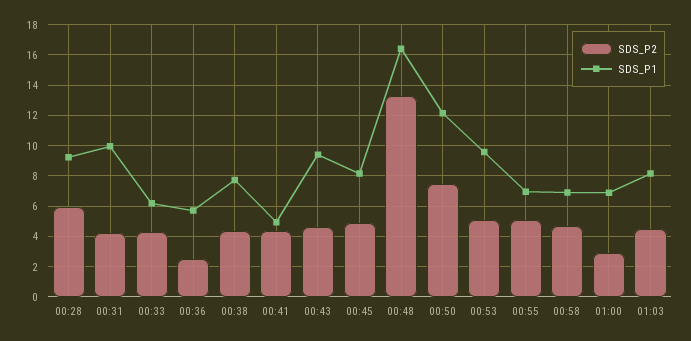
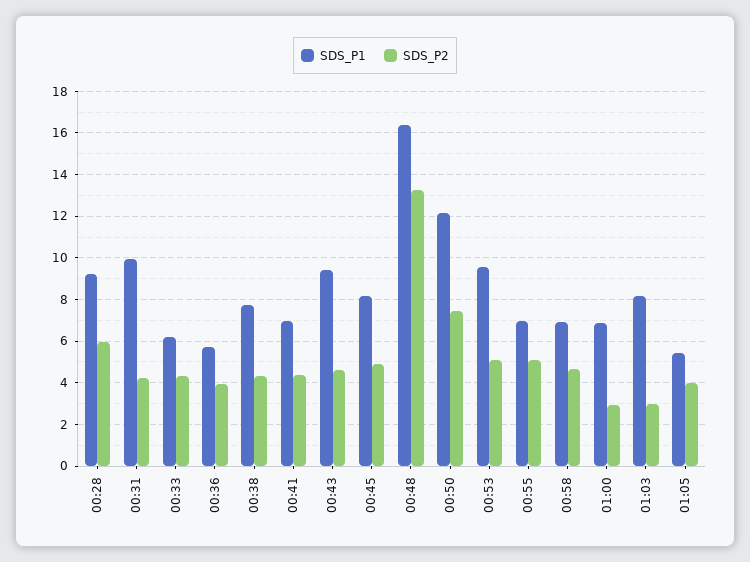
SDS_P2, 00:36: 2.5 -> 4
SDS_P1, 00:41: 5 -> 7
SDS_P2, 01:03: 4.5 -> 3
SDS_P1, 01:05: none -> 5.5
SDS_P2, 01:05: none -> 4

